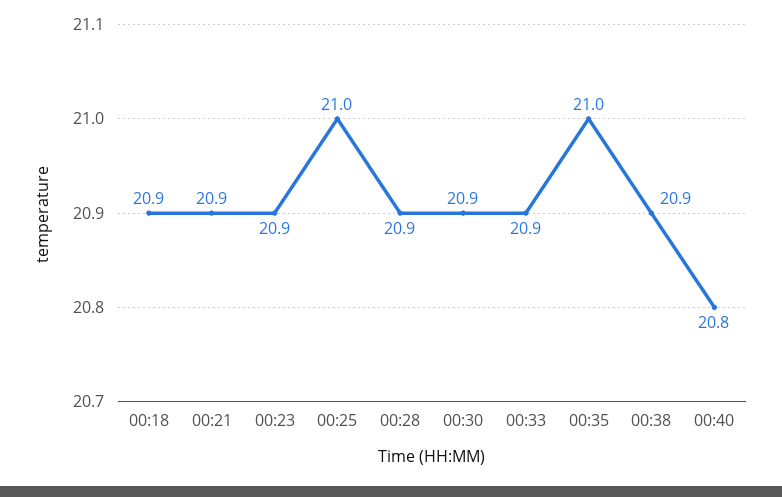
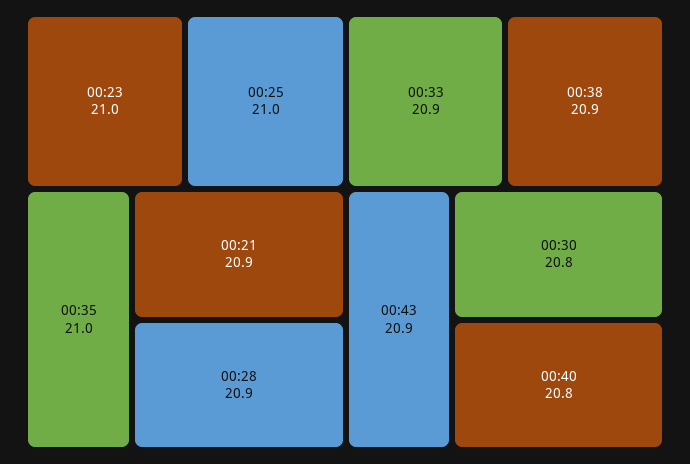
00:18: 20.9 -> none
00:23: 20.9 -> 21
00:30: 20.9 -> 20.8
00:43: none -> 20.9

